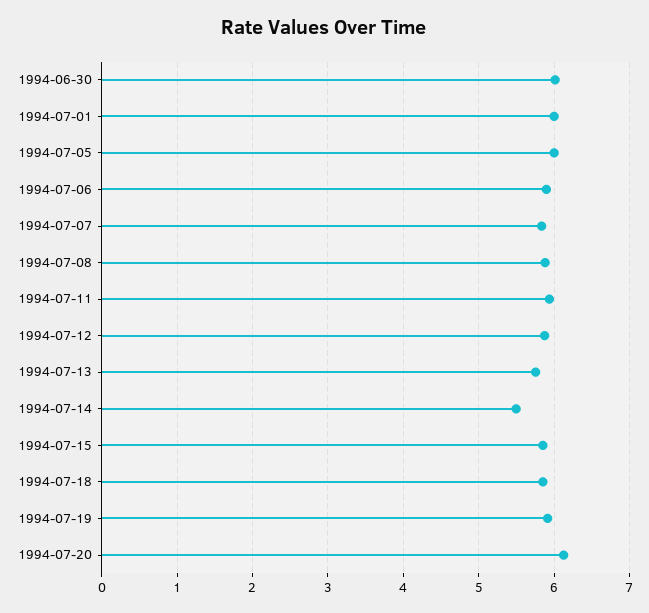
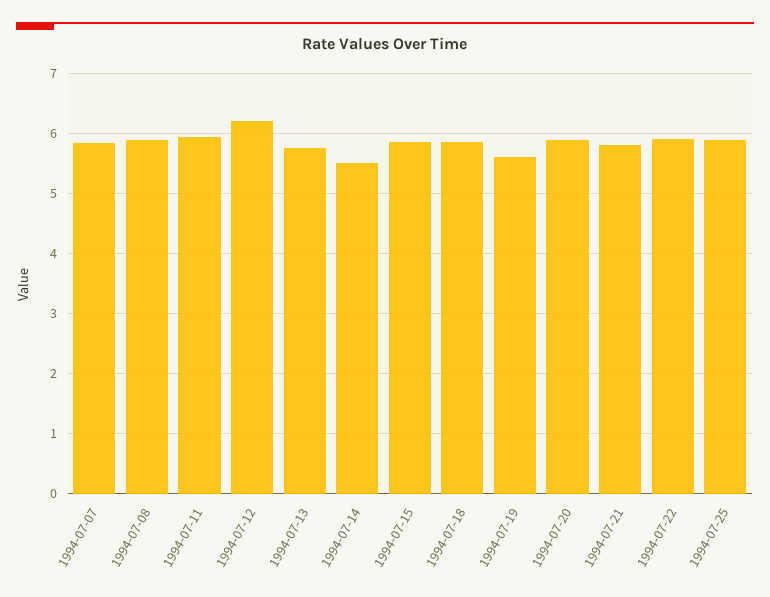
1994-06-30: 6 -> none
1994-07-01: 6 -> none
1994-07-05: 6 -> none
1994-07-06: 5.9 -> none
1994-07-12: 5.9 -> 6.2
1994-07-19: 5.9 -> 5.6
1994-07-20: 6.1 -> 5.9
1994-07-21: none -> 5.8
1994-07-22: none -> 5.9
1994-07-25: none -> 5.9

